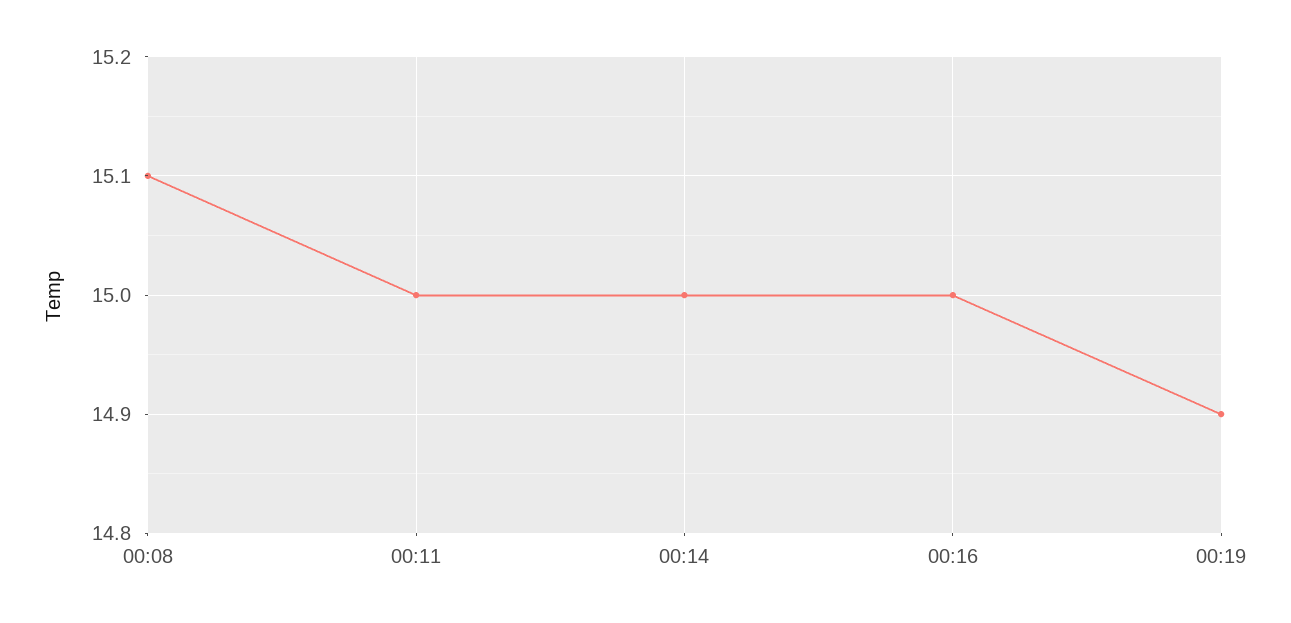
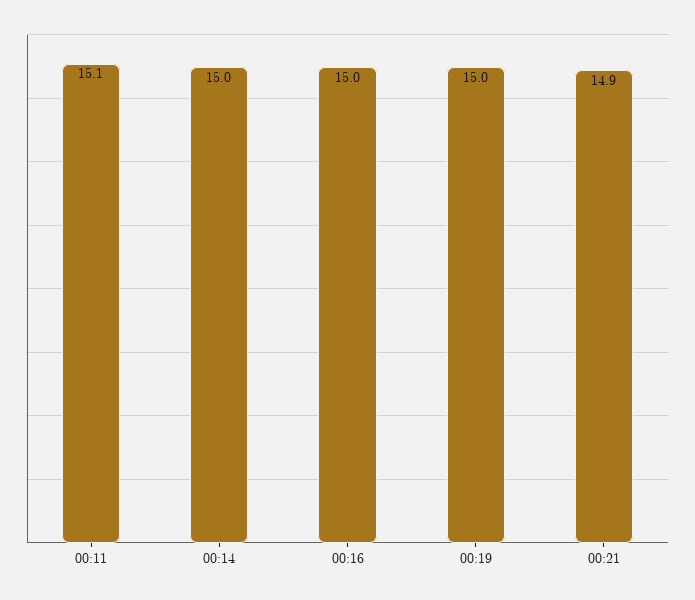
00:08: 15.1 -> none
00:11: 15 -> 15.1
00:19: 14.9 -> 15
00:21: none -> 14.9

